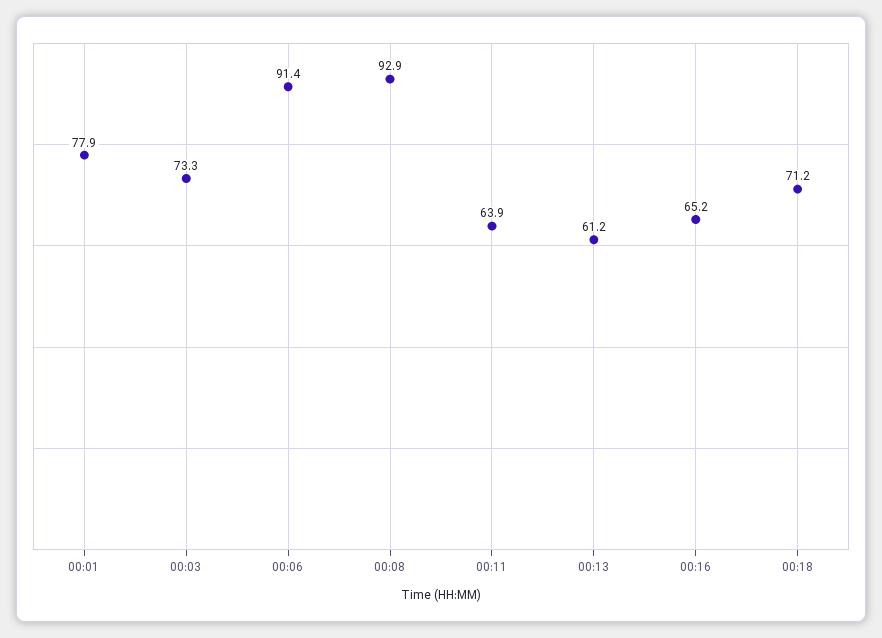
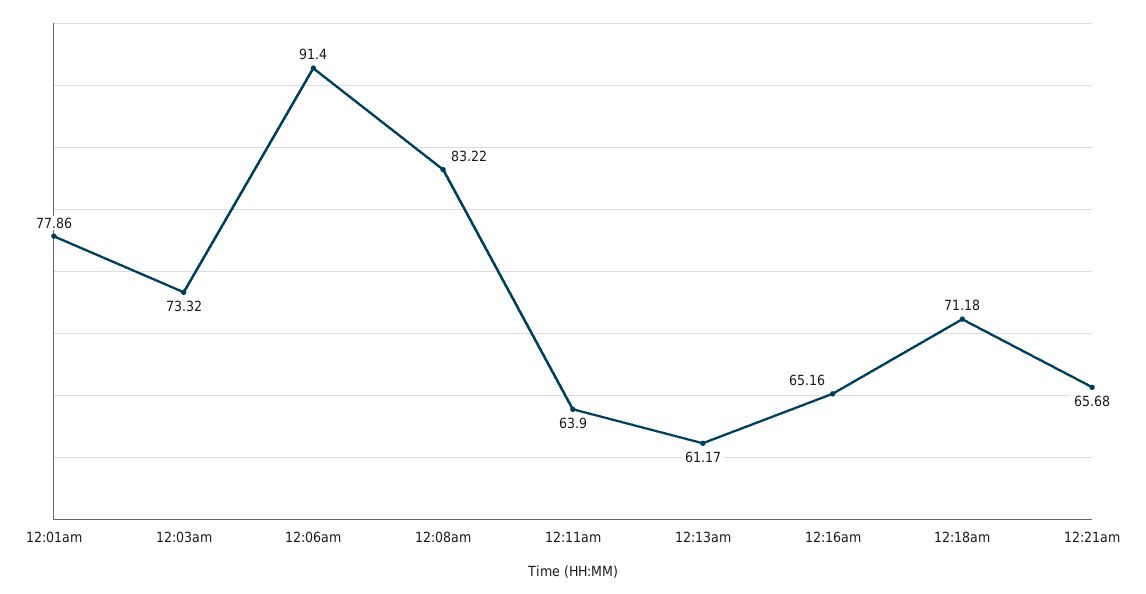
00:08: 92.9 -> 83.22
12:21am: none -> 65.68

